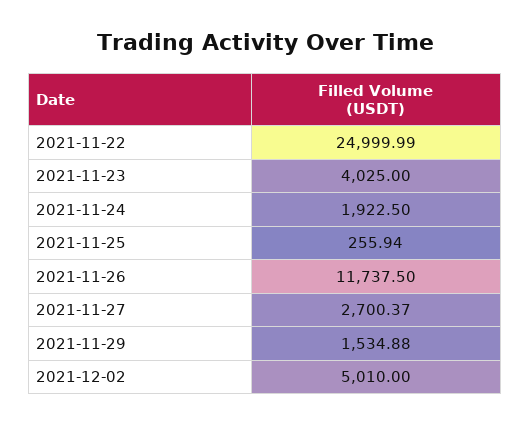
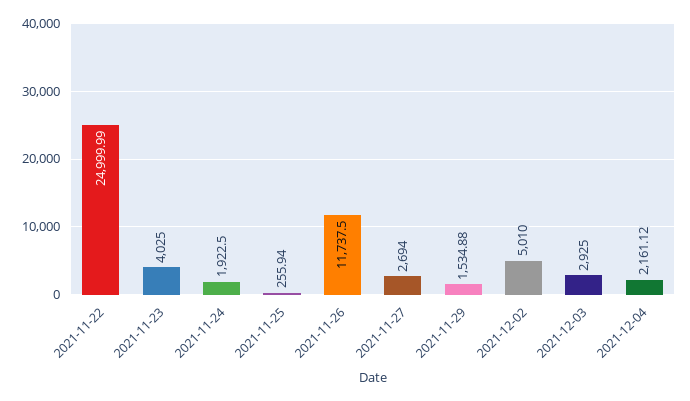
2021-11-27: 2700.37 -> 2694
2021-12-03: none -> 2925
2021-12-04: none -> 2161.12

